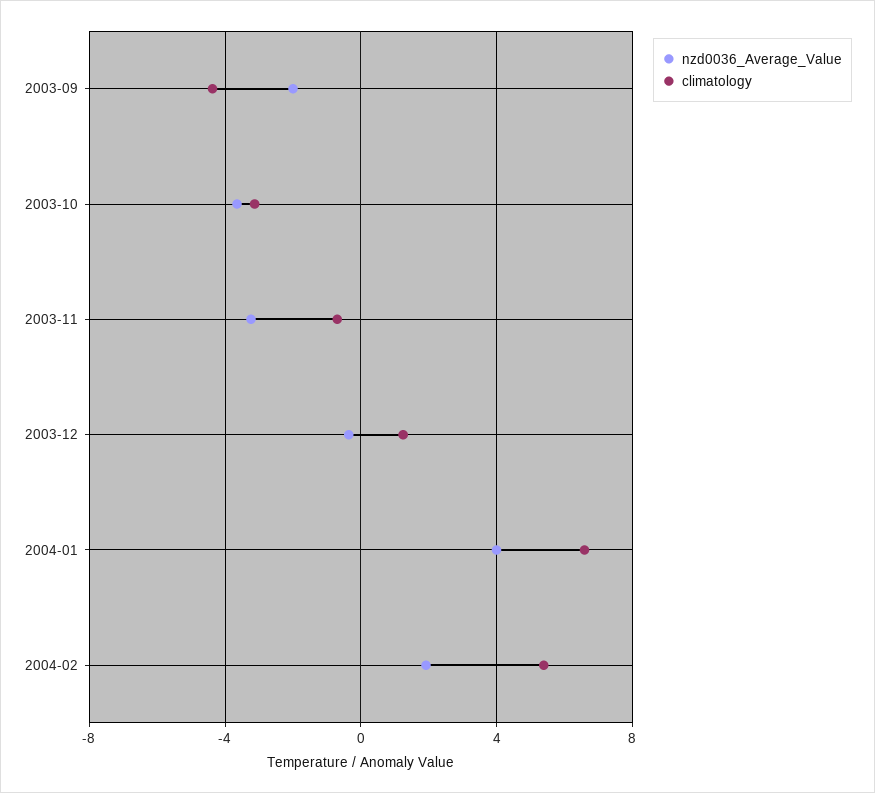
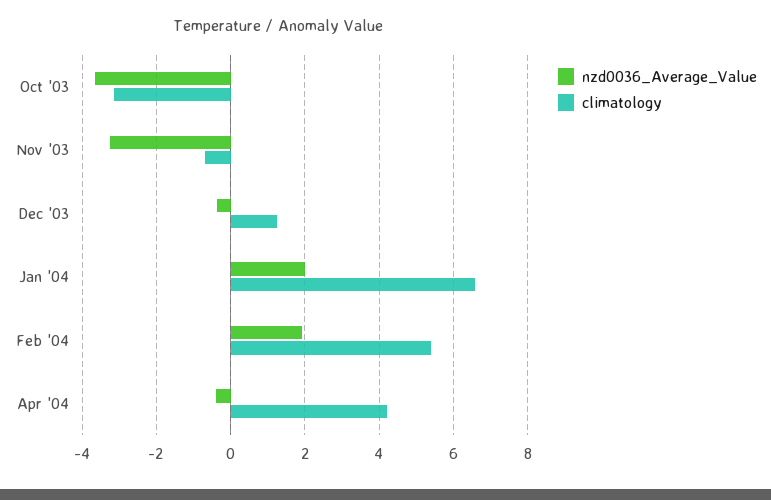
nzd0036_Average_Value, 2003-09: -2 -> none
climatology, 2003-09: -4.5 -> none
nzd0036_Average_Value, 2004-01: 4 -> 2
nzd0036_Average_Value, Apr '04: none -> -0.4
climatology, Apr '04: none -> 4.2

